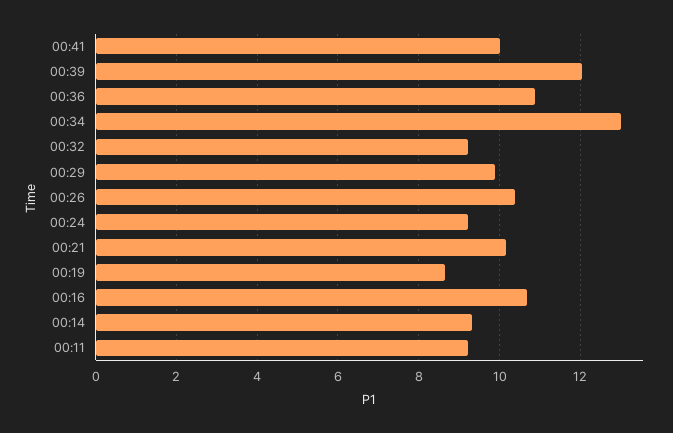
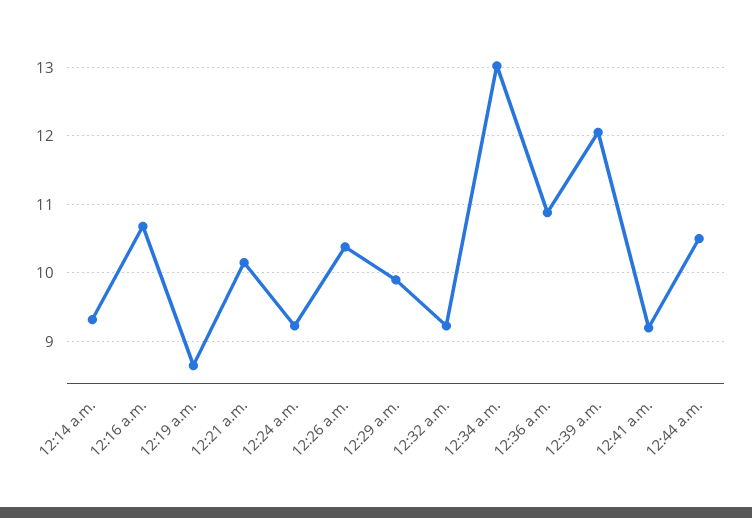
00:41: 10 -> 9.2
00:11: 9.2 -> none
12:44 a.m.: none -> 10.5

